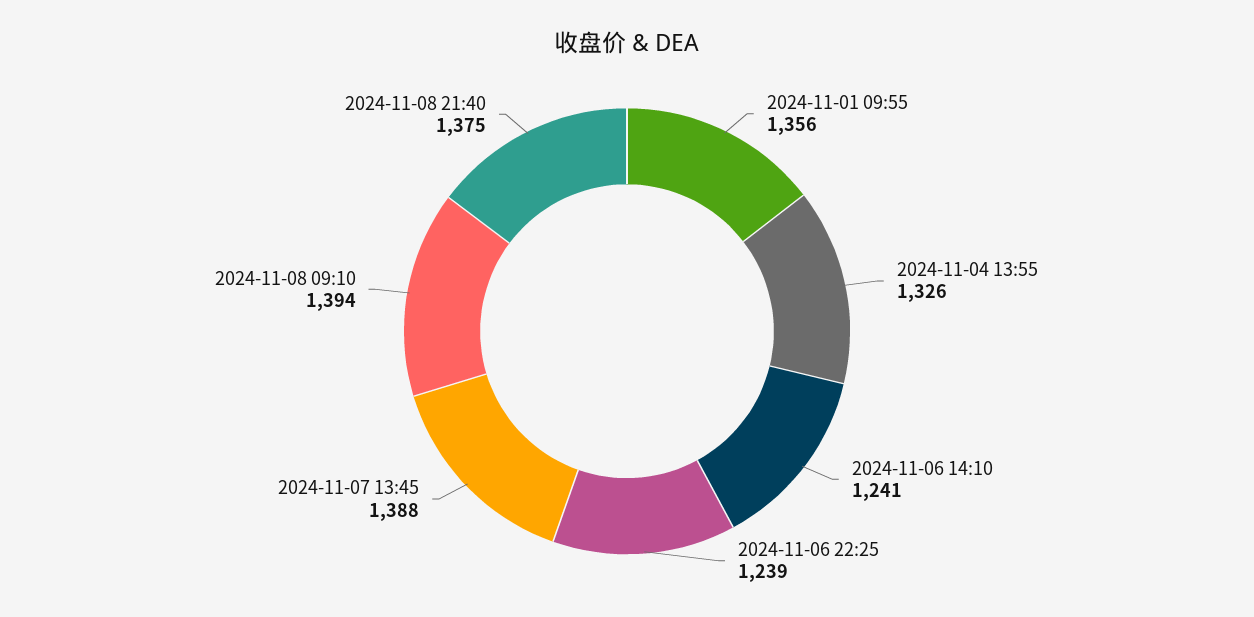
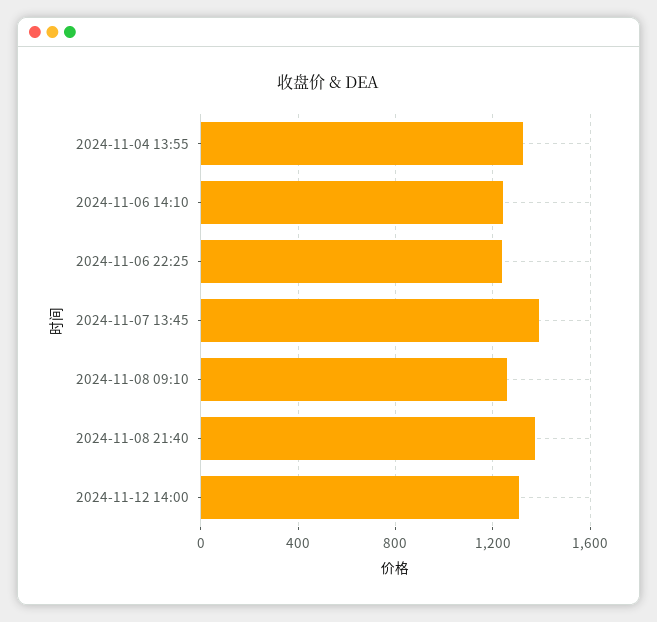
2024-11-01 09:55: 1356 -> none
2024-11-08 09:10: 1394 -> 1250
2024-11-12 14:00: none -> 1300

